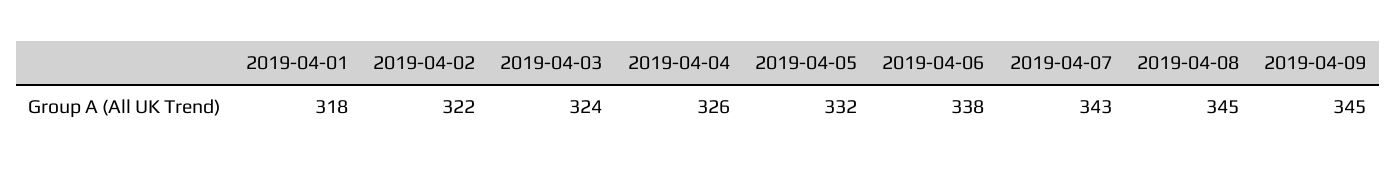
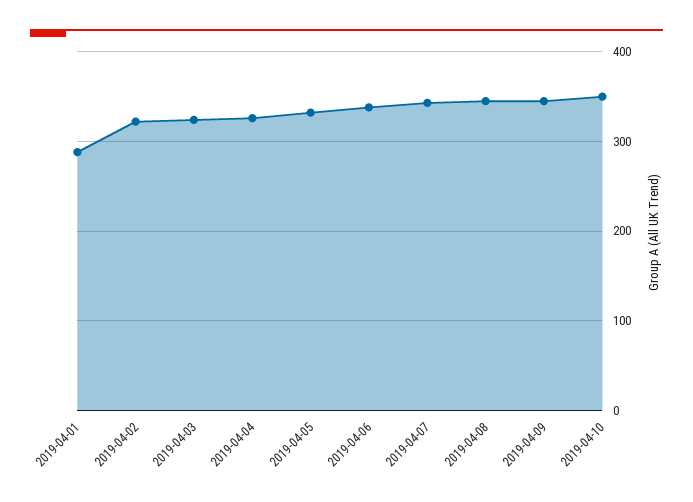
2019-04-01: 318 -> 290
2019-04-10: none -> 350

